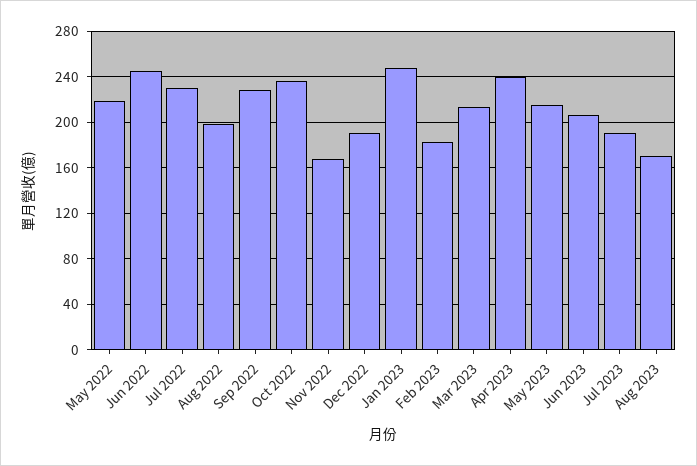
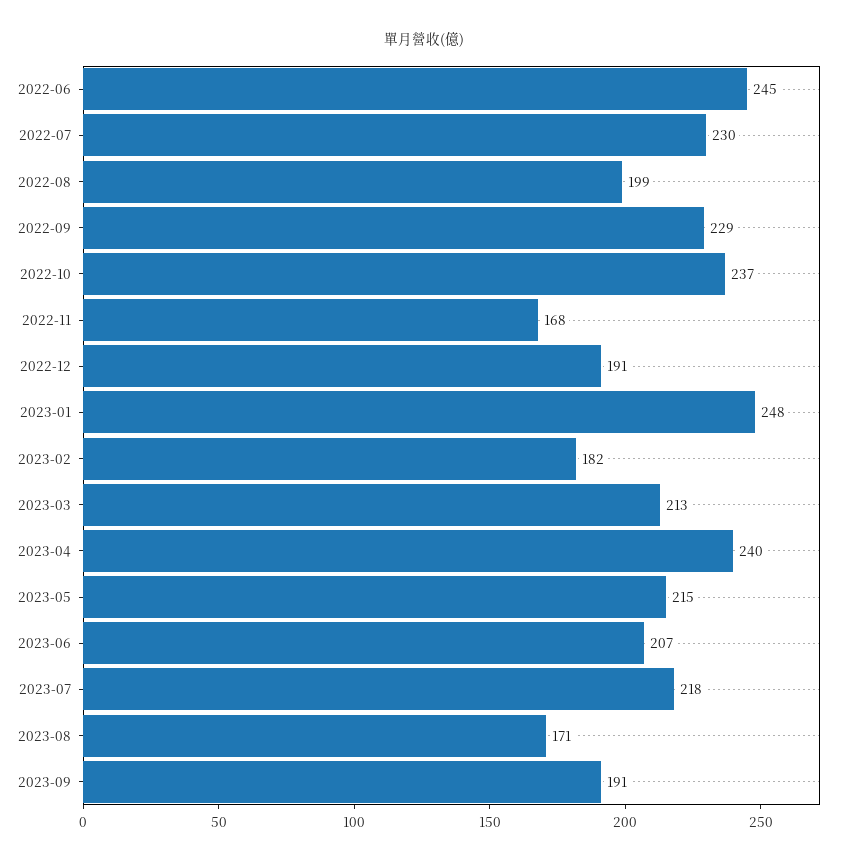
May 2022: 220 -> none
Jul 2023: 190 -> 218
2023-09: none -> 191

